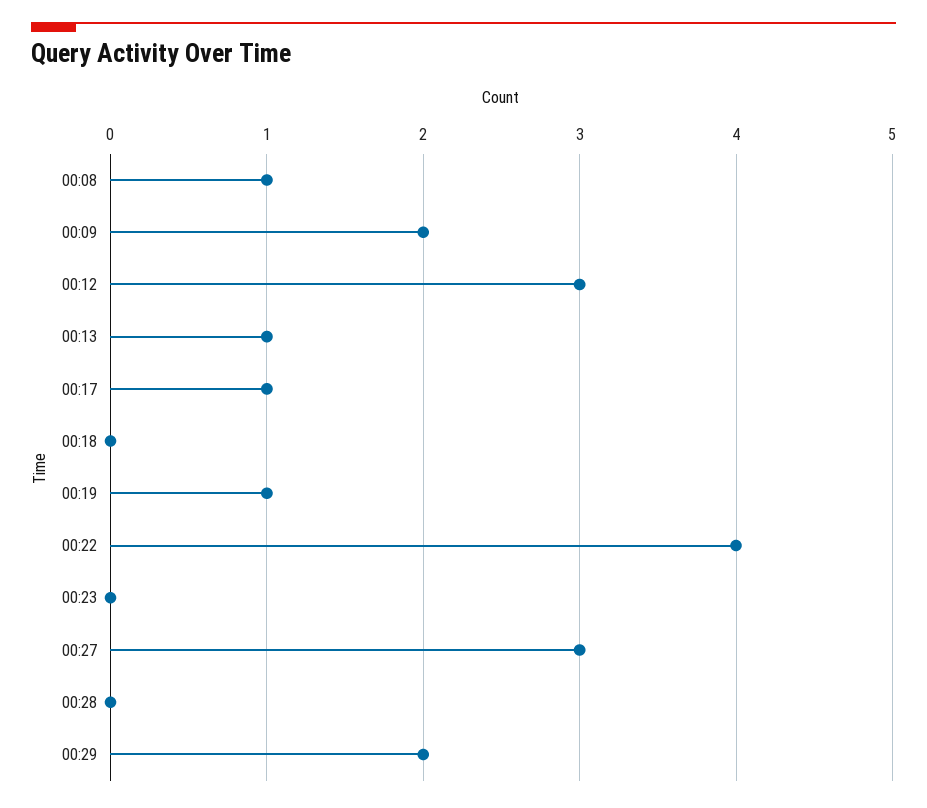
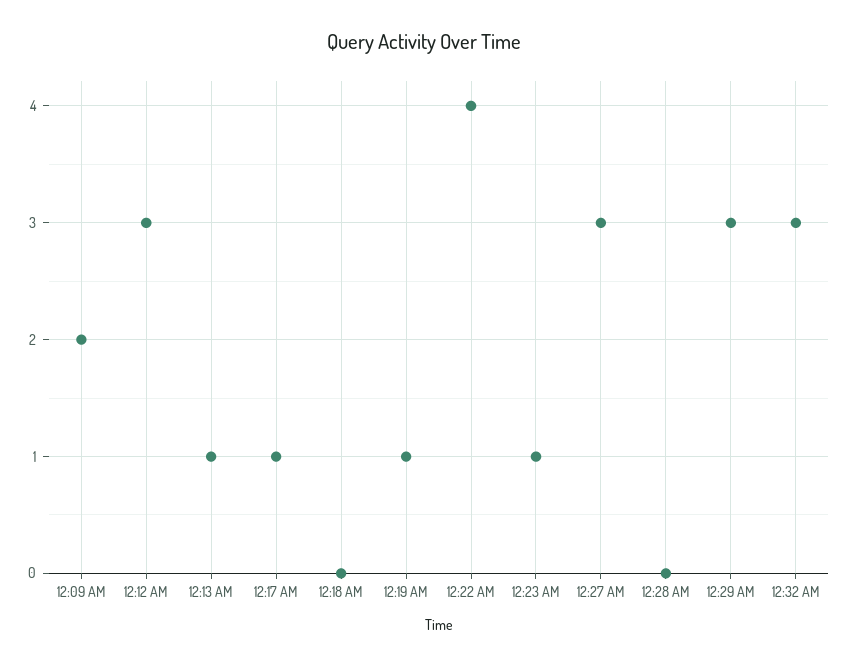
00:08: 1 -> none
00:23: 0 -> 1
00:29: 2 -> 3
12:32 AM: none -> 3

